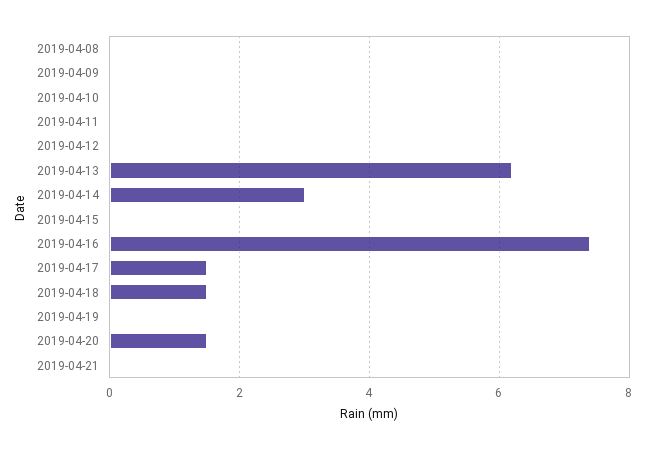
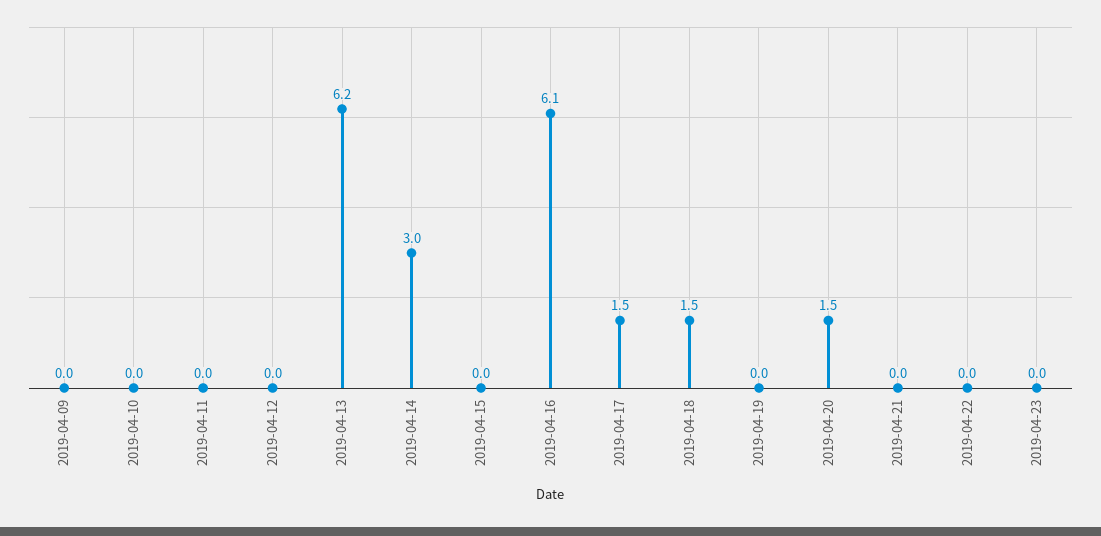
2019-04-08: 0 -> none
2019-04-16: 7.5 -> 6.1
2019-04-22: none -> 0
2019-04-23: none -> 0

